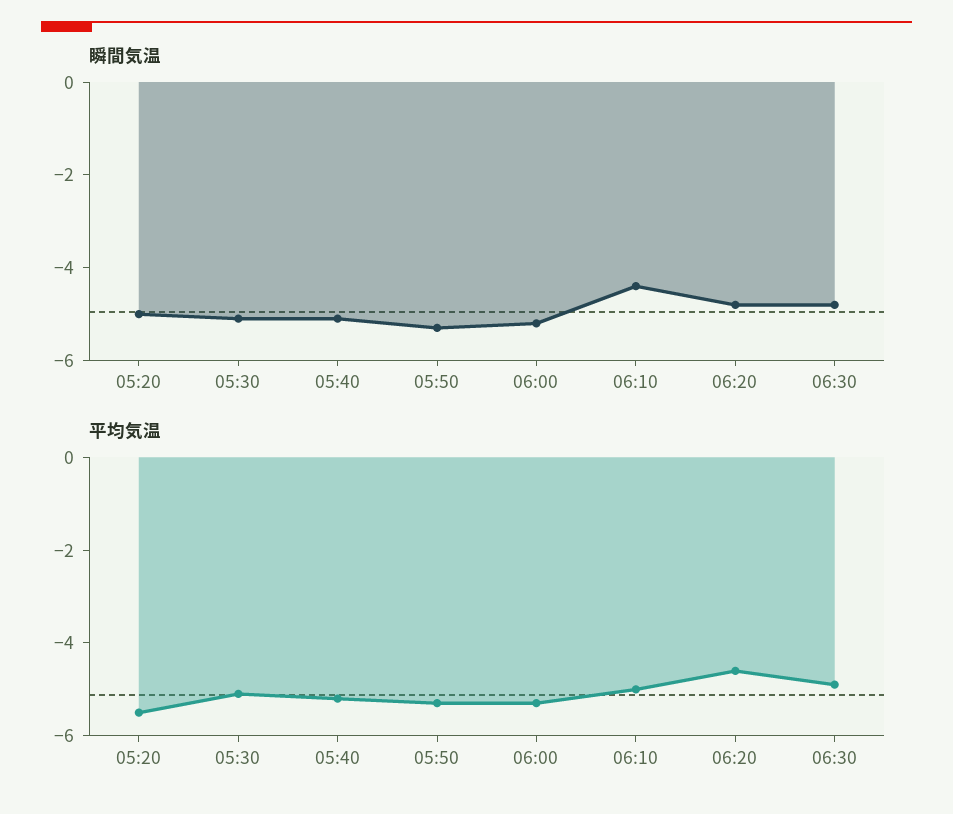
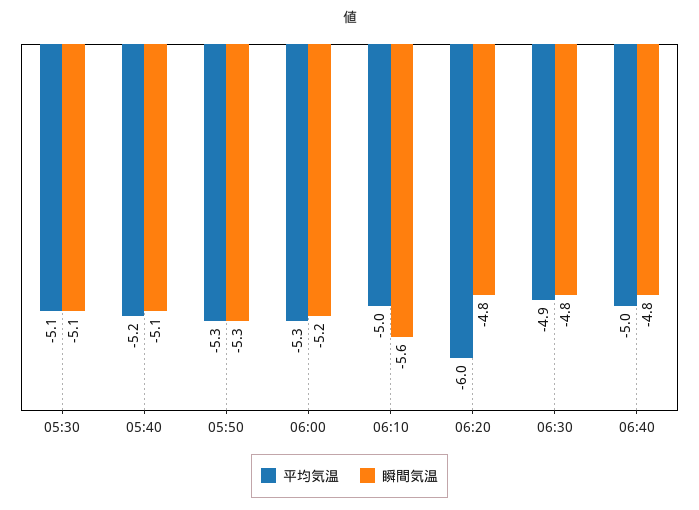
瞬間気温, 05:20: -5 -> none
瞬間気温, 06:10: -4.5 -> -5.6
平均気温, 05:20: -5.5 -> none
平均気温, 06:20: -4.5 -> -6
平均気温, 06:40: none -> -5
瞬間気温, 06:40: none -> -4.8

